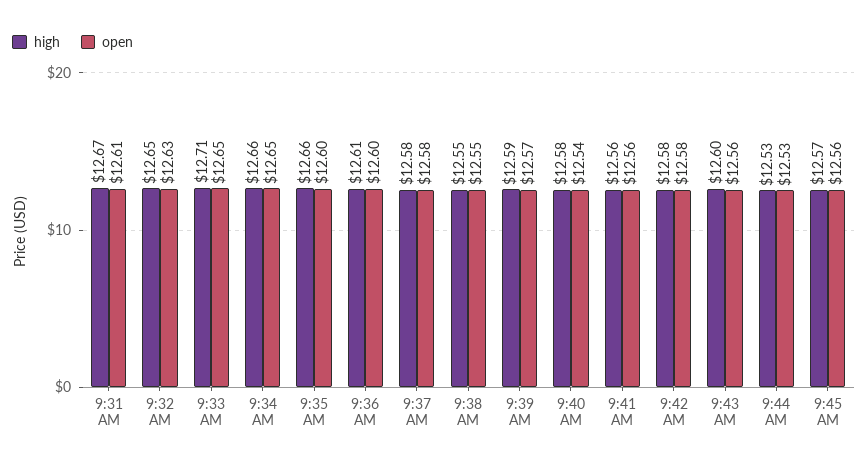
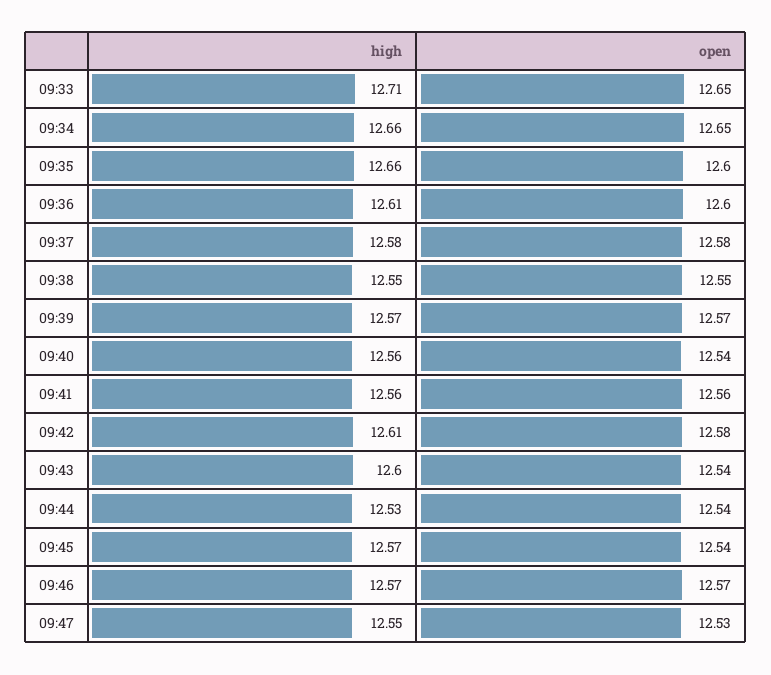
high, 9:31 AM: 12.67 -> none
open, 9:31 AM: 12.61 -> none
high, 9:32 AM: 12.65 -> none
open, 9:32 AM: 12.63 -> none
high, 9:39 AM: 12.59 -> 12.57
high, 9:40 AM: 12.58 -> 12.56
high, 9:42 AM: 12.58 -> 12.61
open, 9:43 AM: 12.56 -> 12.54
open, 9:44 AM: 12.53 -> 12.54
open, 9:45 AM: 12.56 -> 12.54
high, 09:46: none -> 12.57
open, 09:46: none -> 12.57
high, 09:47: none -> 12.55
open, 09:47: none -> 12.53

